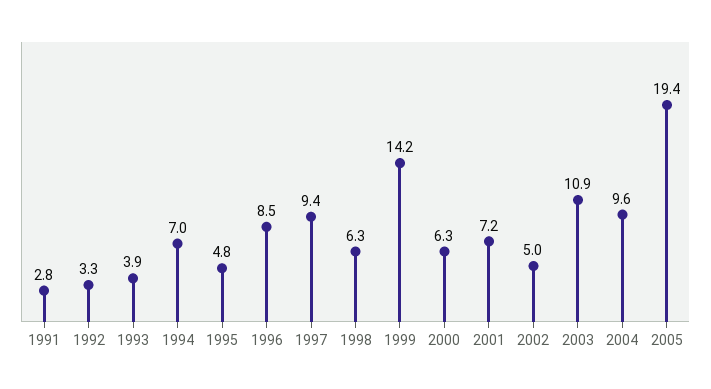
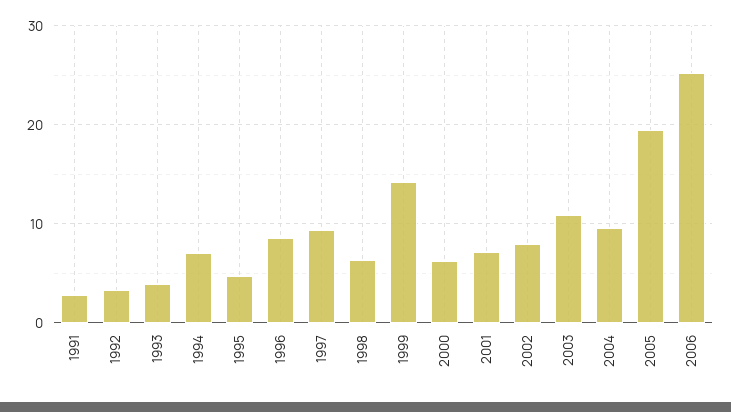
2002: 5 -> 8
2006: none -> 25

